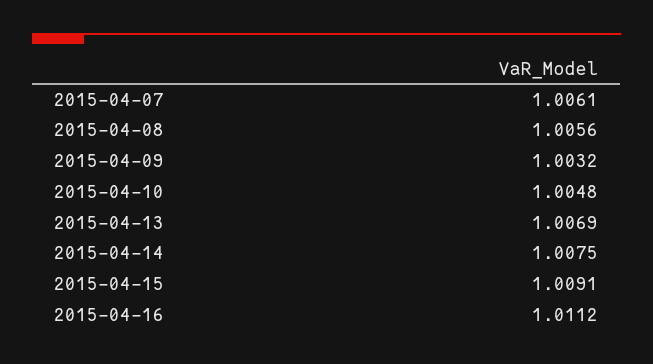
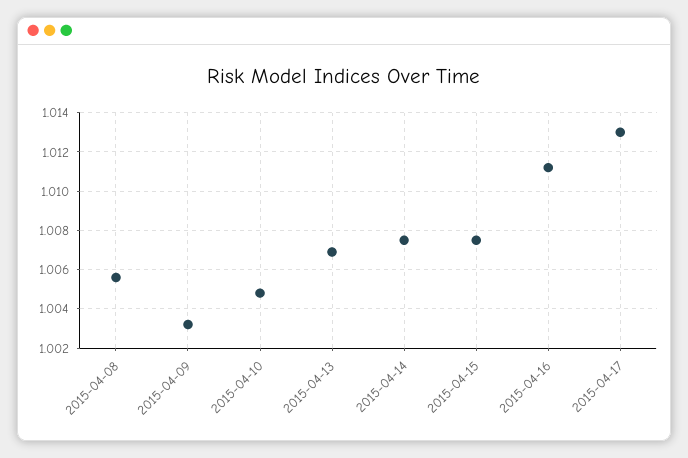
2015-04-07: 1.0061 -> none
2015-04-15: 1.0091 -> 1.0075
2015-04-17: none -> 1.013

